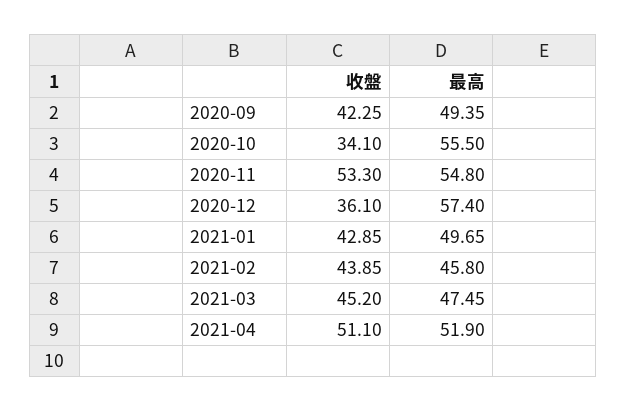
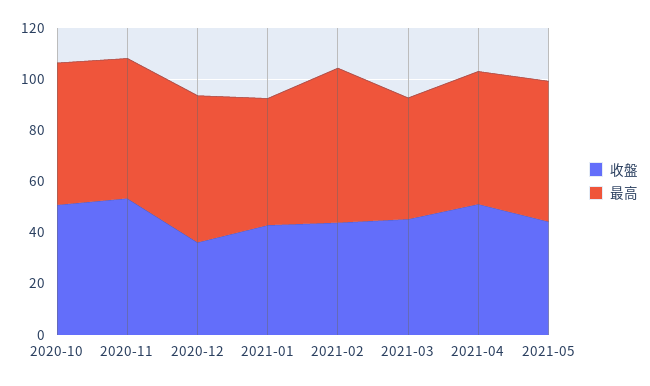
收盤, 2020-09: 42.25 -> none
最高, 2020-09: 49.35 -> none
收盤, 2020-10: 34.1 -> 50
最高, 2021-02: 45.8 -> 60
收盤, 2021-05: none -> 45
最高, 2021-05: none -> 55

